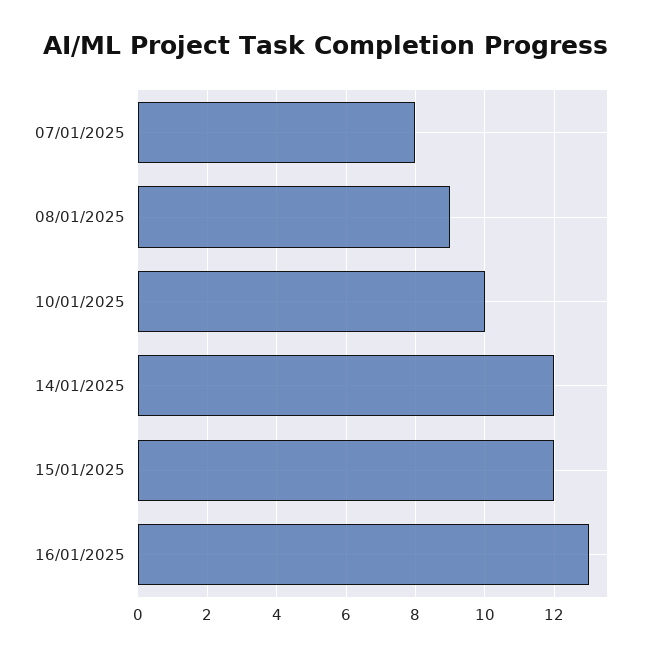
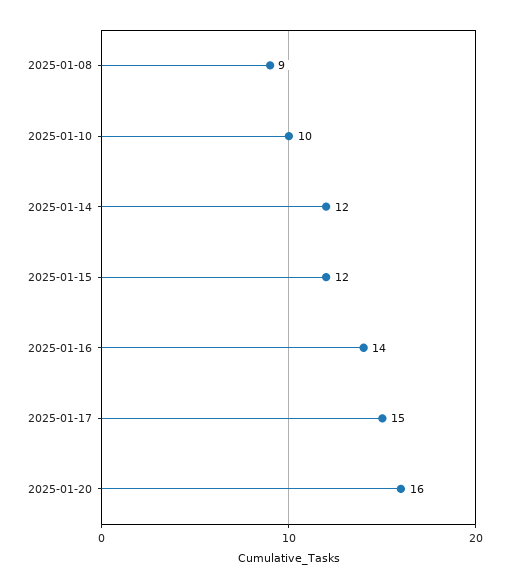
07/01/2025: 8 -> none
16/01/2025: 13 -> 14
2025-01-17: none -> 15
2025-01-20: none -> 16

